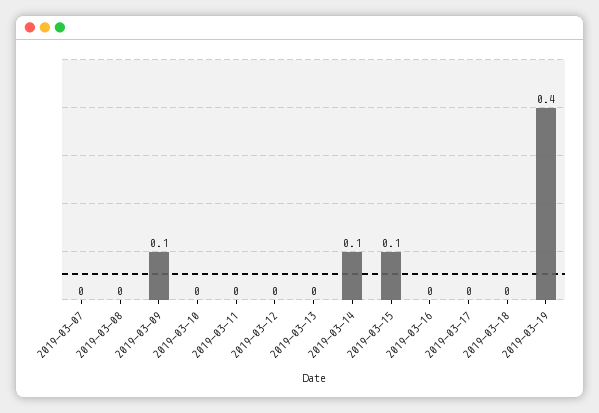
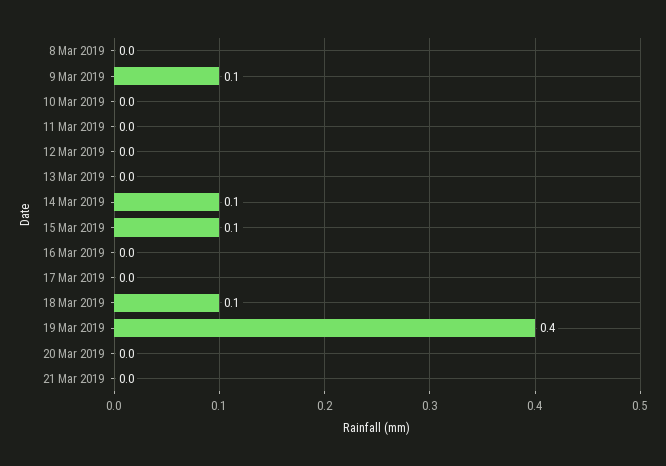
2019-03-07: 0 -> none
2019-03-18: 0 -> 0.1
20 Mar 2019: none -> 0
21 Mar 2019: none -> 0

